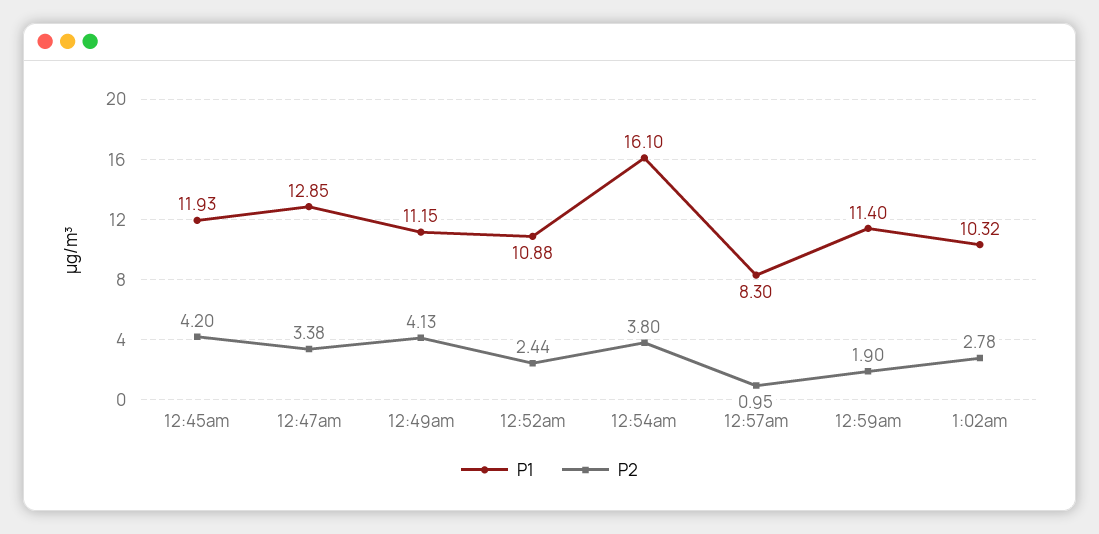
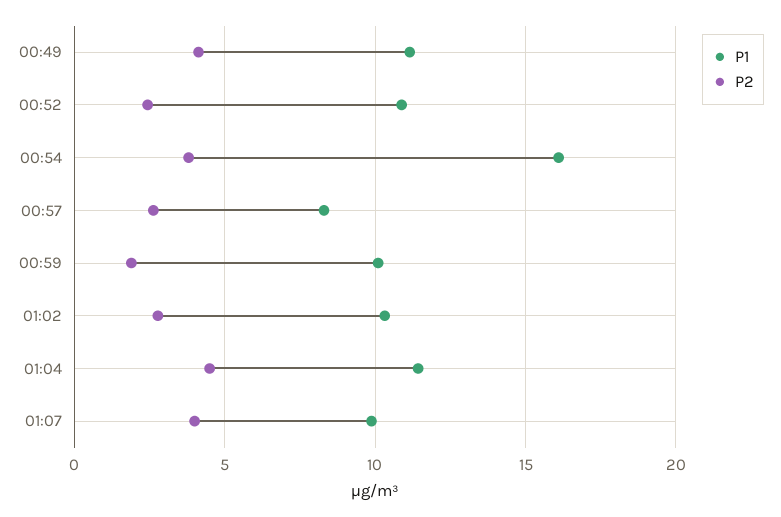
P1, 12:45am: 11.93 -> none
P2, 12:45am: 4.2 -> none
P1, 12:47am: 12.85 -> none
P2, 12:47am: 3.38 -> none
P2, 12:57am: 0.95 -> 2.5
P1, 12:59am: 11.4 -> 10
P1, 01:04: none -> 11.5
P2, 01:04: none -> 4.5
P1, 01:07: none -> 10
P2, 01:07: none -> 4

